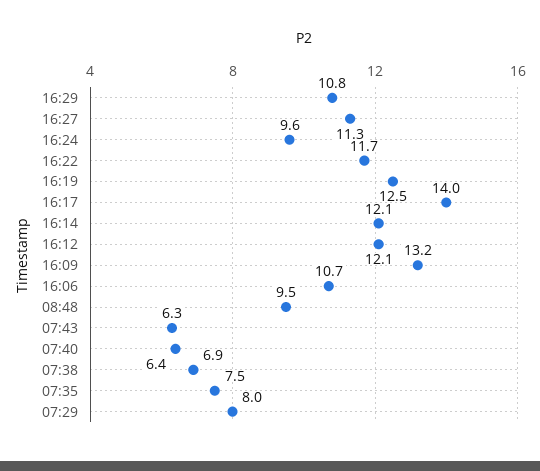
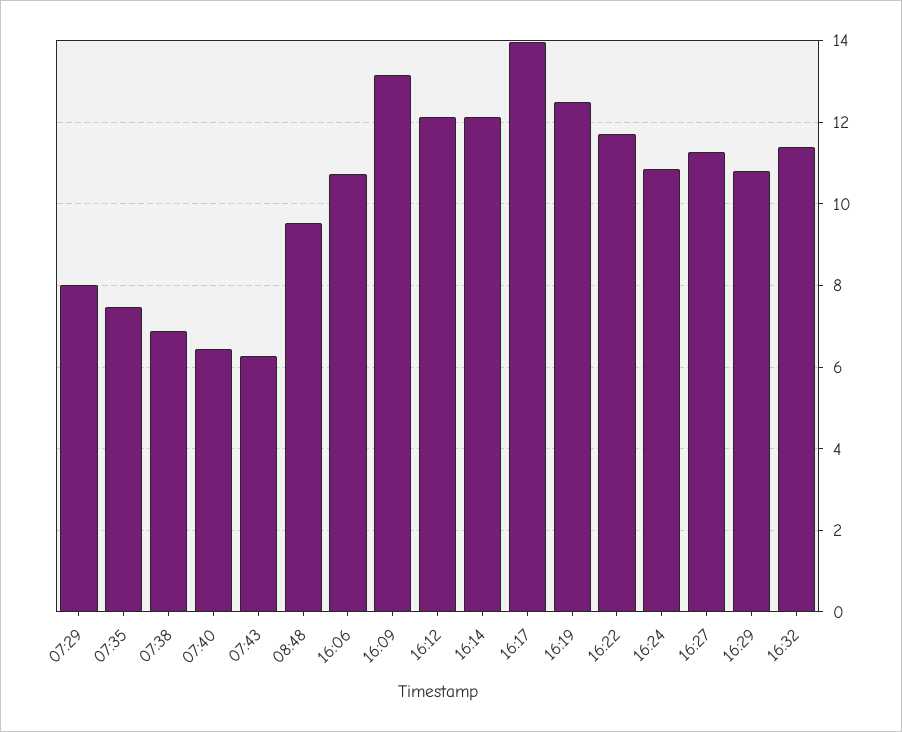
16:24: 9.6 -> 10.8
16:32: none -> 11.4

